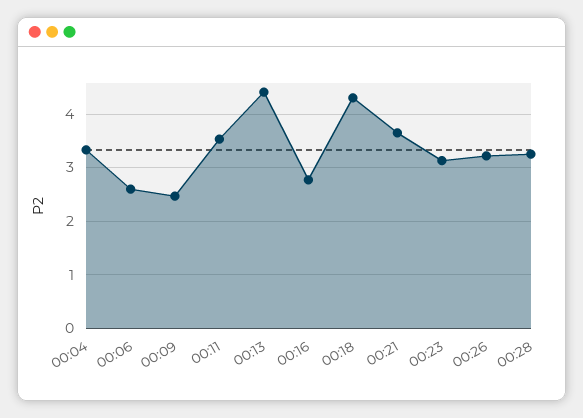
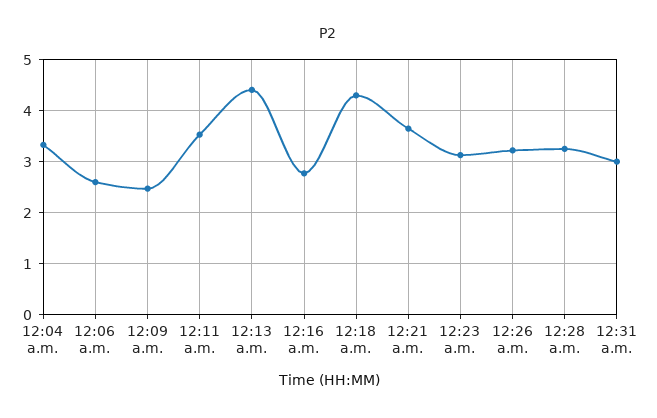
12:31 a.m.: none -> 3

